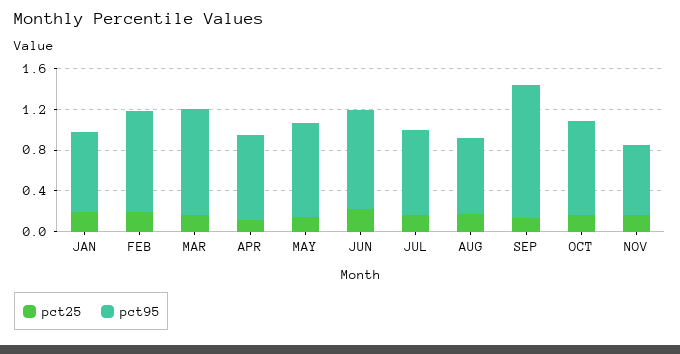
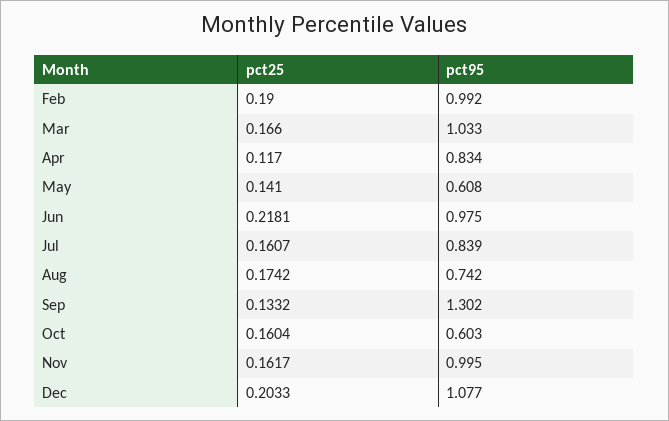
pct25, JAN: 0.2 -> none
pct95, JAN: 0.8 -> none
pct95, MAY: 0.9 -> 0.608
pct95, OCT: 0.9 -> 0.603
pct95, NOV: 0.7 -> 0.995
pct25, Dec: none -> 0.2033
pct95, Dec: none -> 1.077

